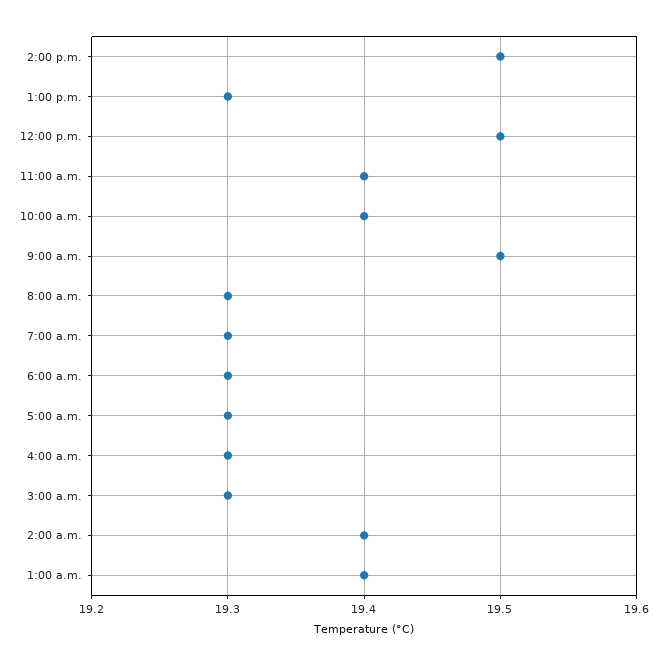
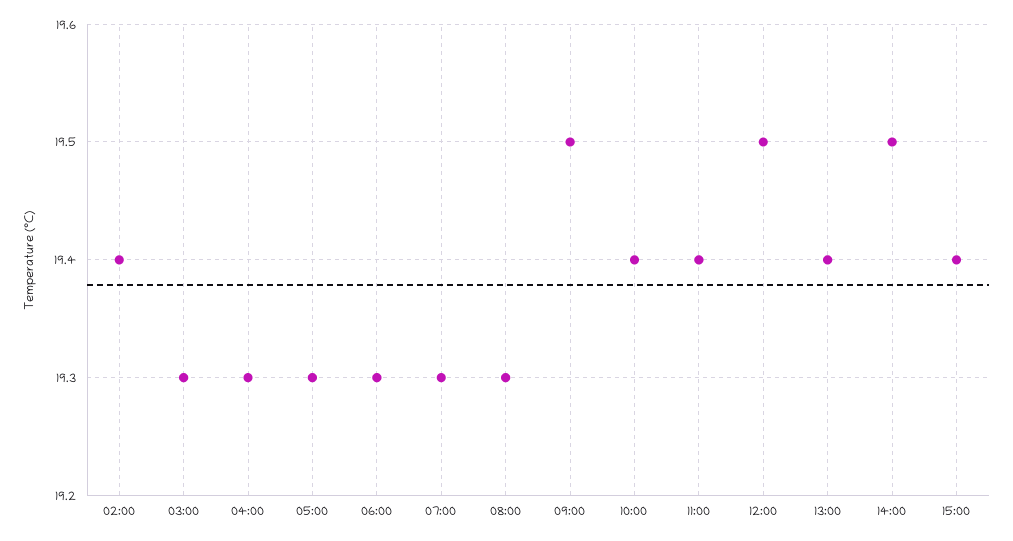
1:00 p.m.: 19.3 -> 19.4
1:00 a.m.: 19.4 -> none
15:00: none -> 19.4

